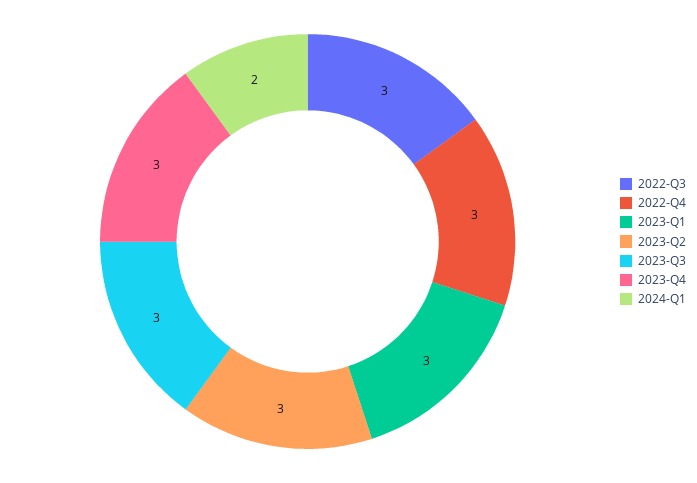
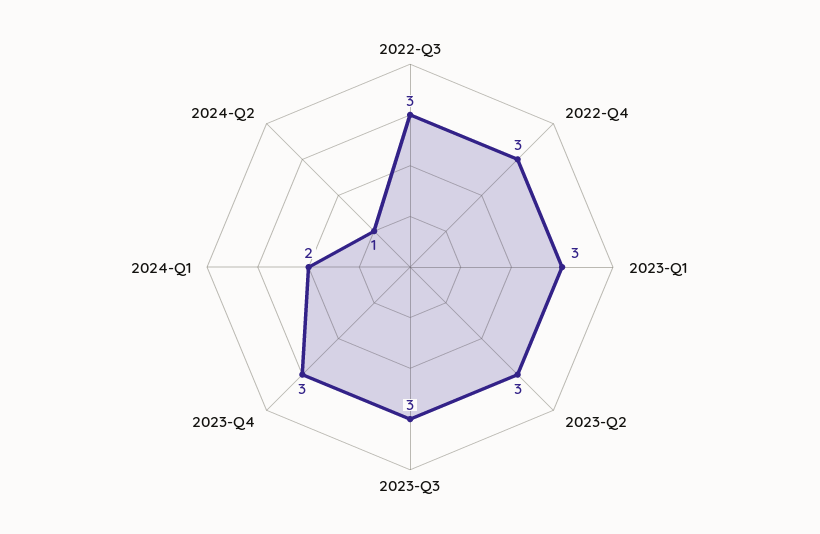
2024-Q2: none -> 1

